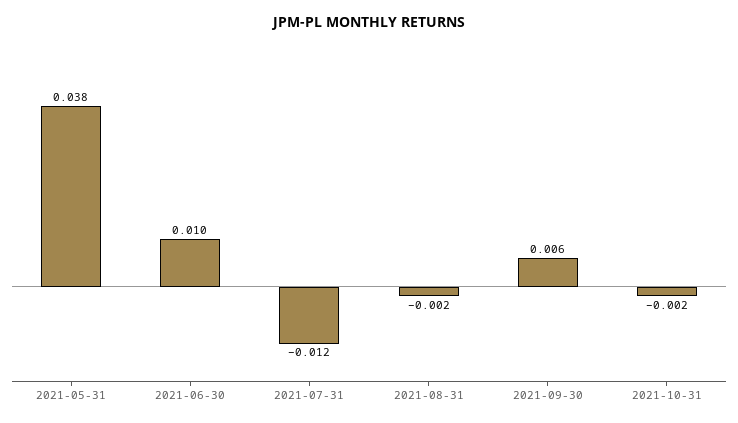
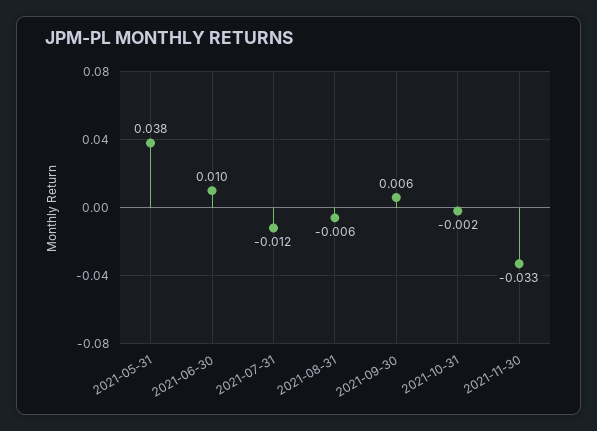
2021-08-31: -0.002 -> -0.006
2021-11-30: none -> -0.033

